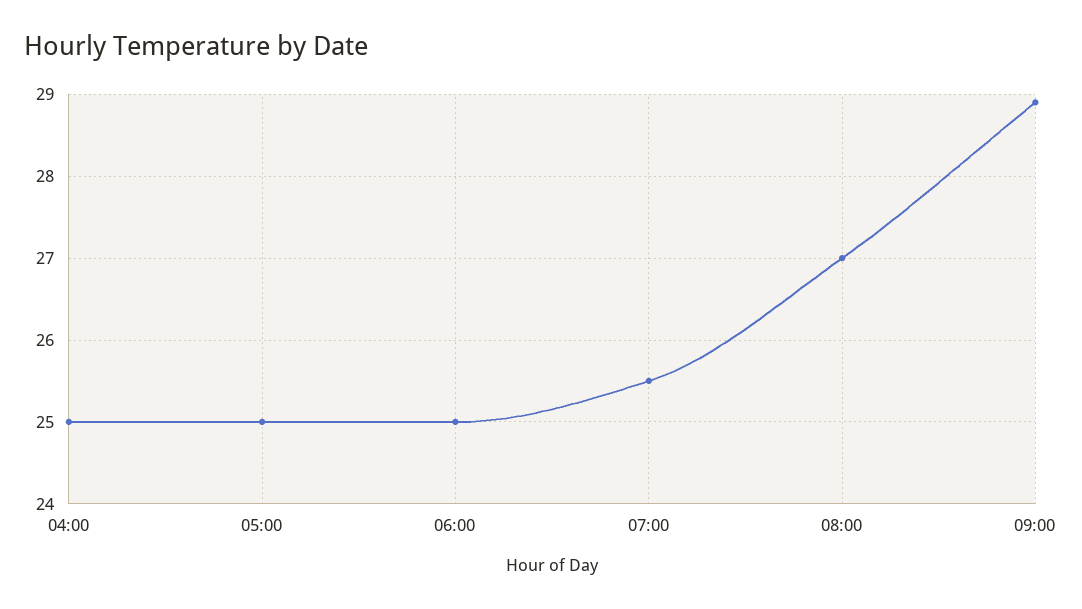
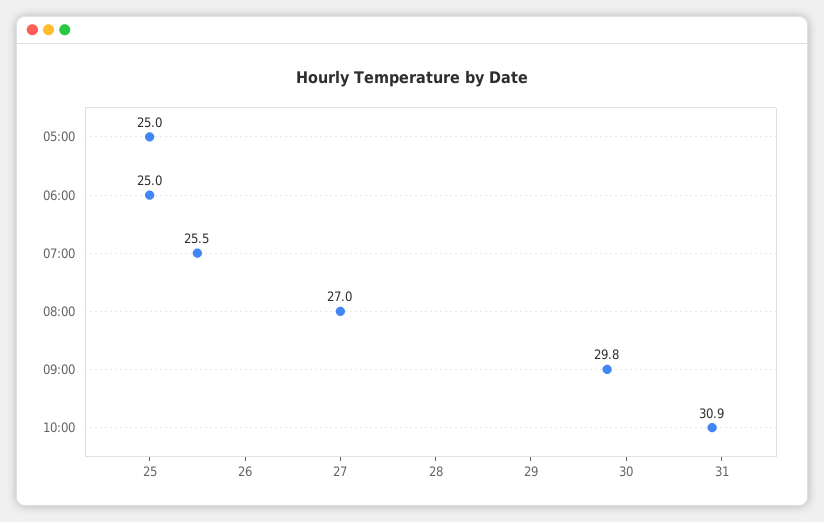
04:00: 25 -> none
09:00: 28.9 -> 29.8
10:00: none -> 30.9

